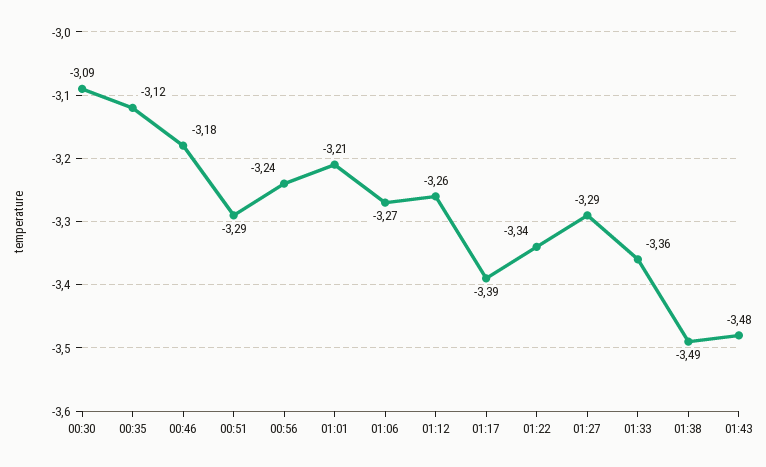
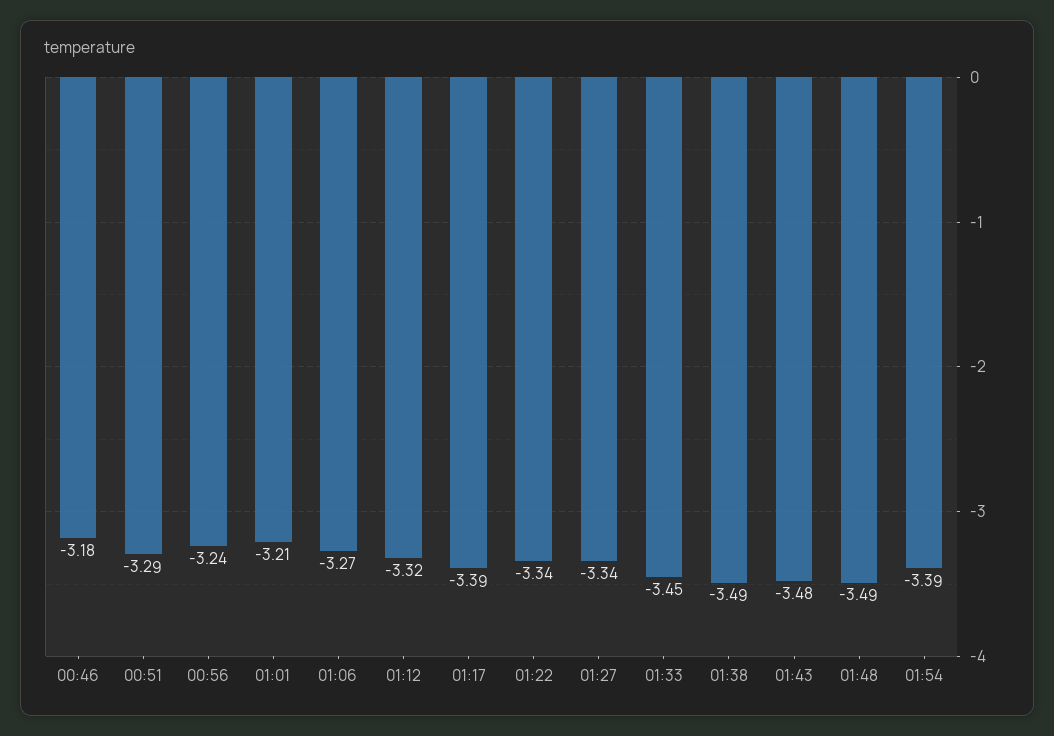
00:30: -3.09 -> none
00:35: -3.12 -> none
01:12: -3.26 -> -3.32
01:27: -3.29 -> -3.34
01:33: -3.36 -> -3.45
01:48: none -> -3.49
01:54: none -> -3.39

